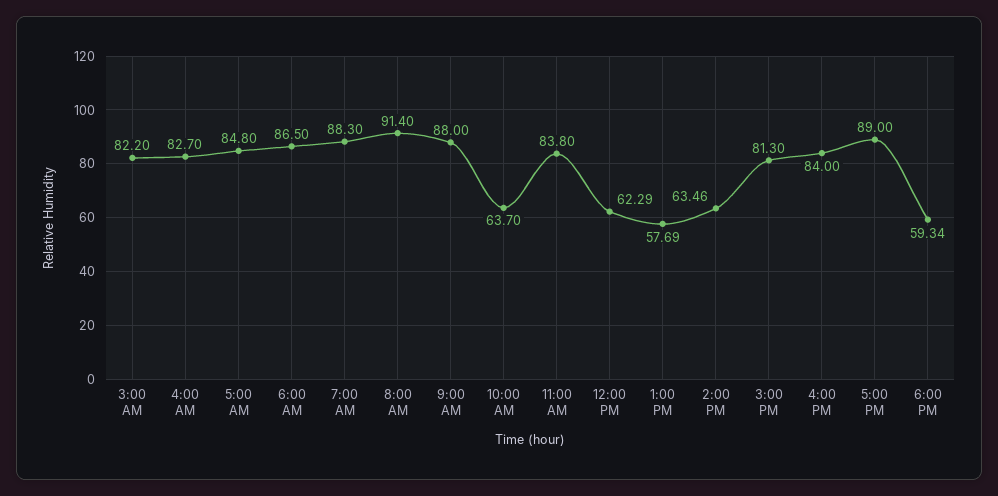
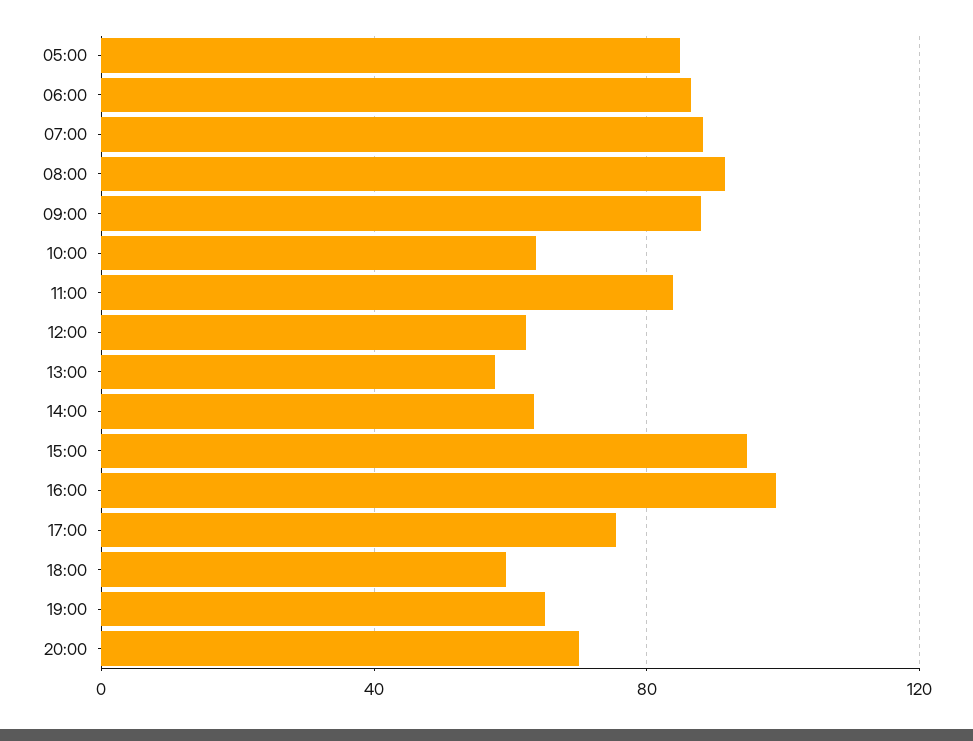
3:00 AM: 82.2 -> none
4:00 AM: 82.7 -> none
3:00 PM: 81.3 -> 95
4:00 PM: 84 -> 100
5:00 PM: 89 -> 75
19:00: none -> 65
20:00: none -> 70

